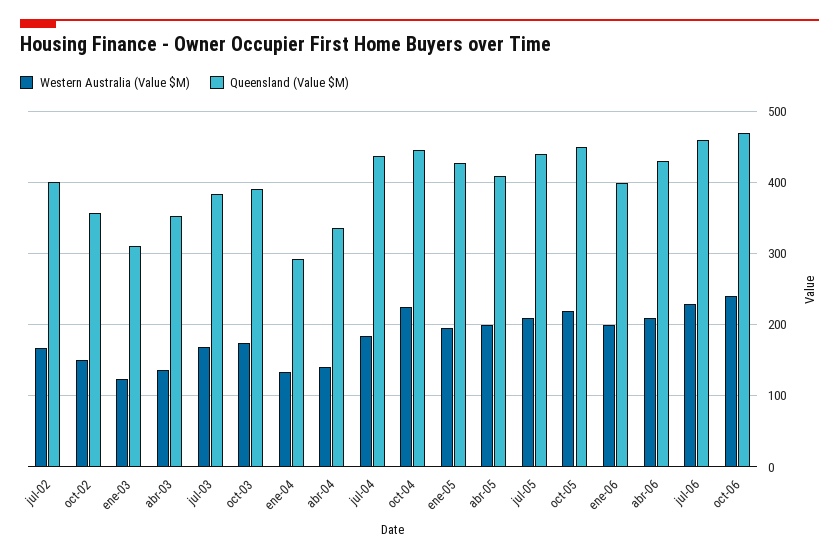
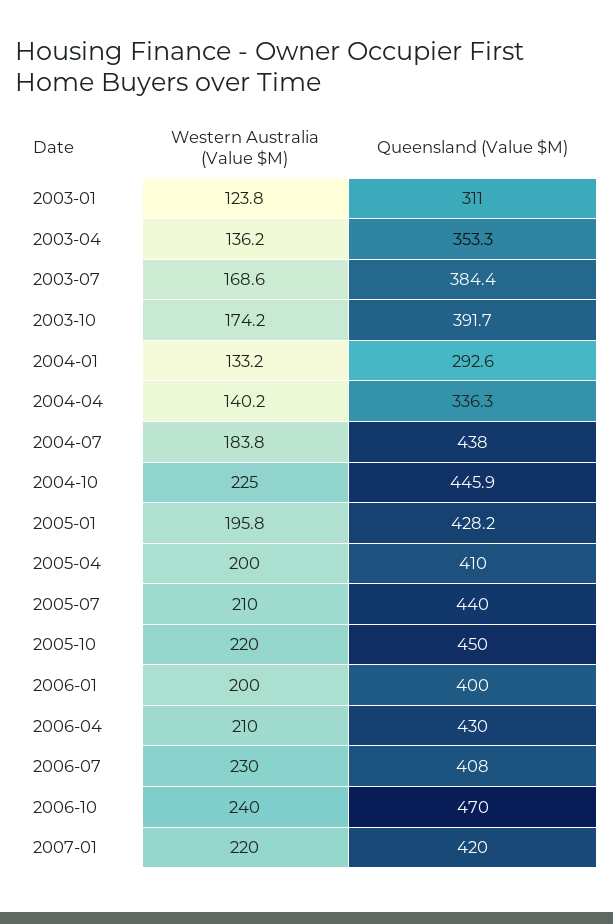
Western Australia (Value $M), jul-02: 170 -> none
Queensland (Value $M), jul-02: 400 -> none
Western Australia (Value $M), oct-02: 150 -> none
Queensland (Value $M), oct-02: 360 -> none
Queensland (Value $M), jul-06: 460 -> 408
Western Australia (Value $M), 2007-01: none -> 220
Queensland (Value $M), 2007-01: none -> 420

